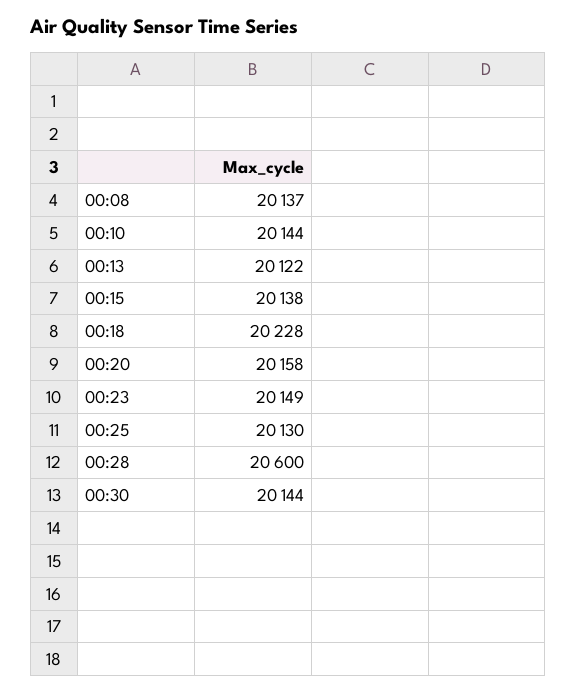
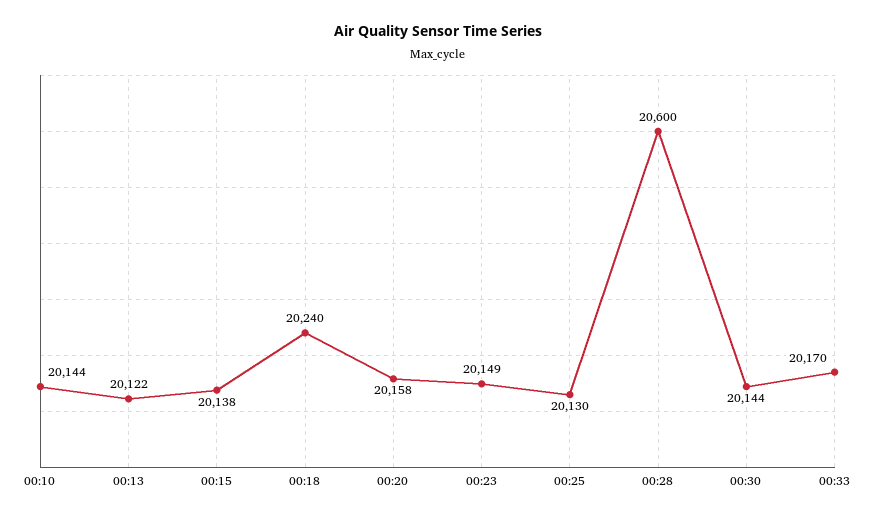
00:08: 20137 -> none
00:18: 20228 -> 20240
00:33: none -> 20170

